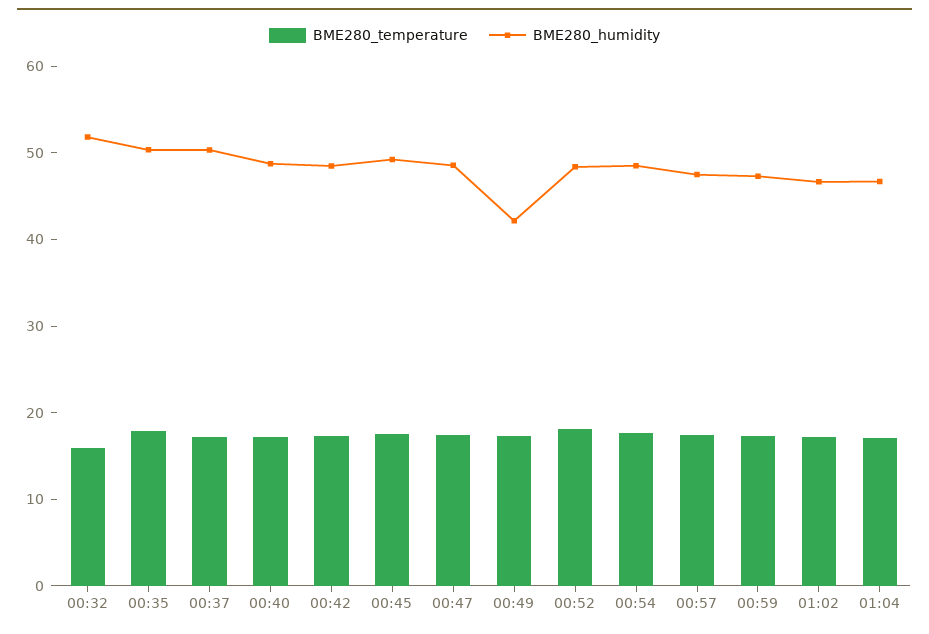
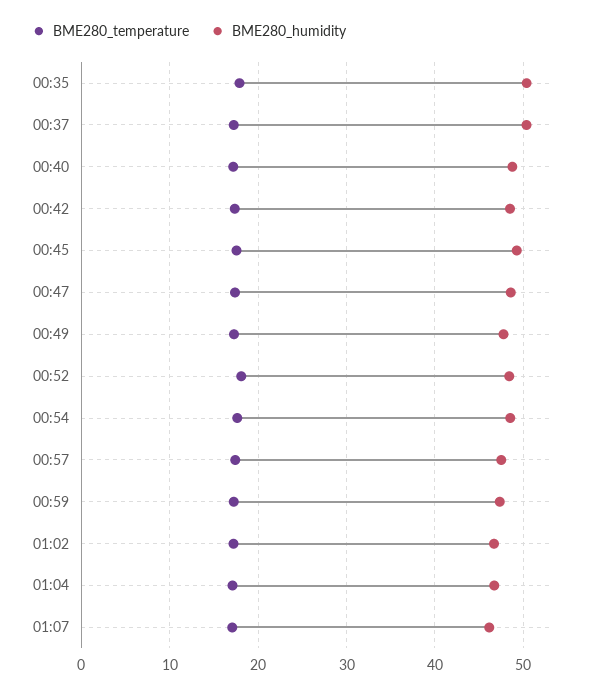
BME280_temperature, 00:32: 16 -> none
BME280_humidity, 00:32: 52 -> none
BME280_humidity, 00:49: 42 -> 48
BME280_temperature, 01:07: none -> 17
BME280_humidity, 01:07: none -> 46

